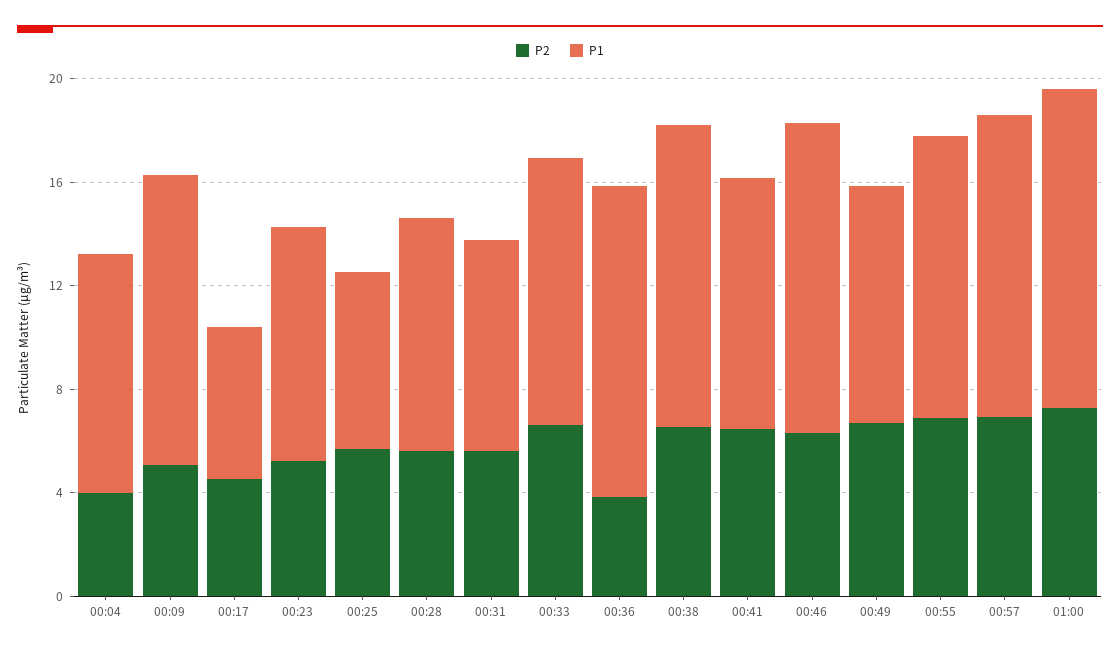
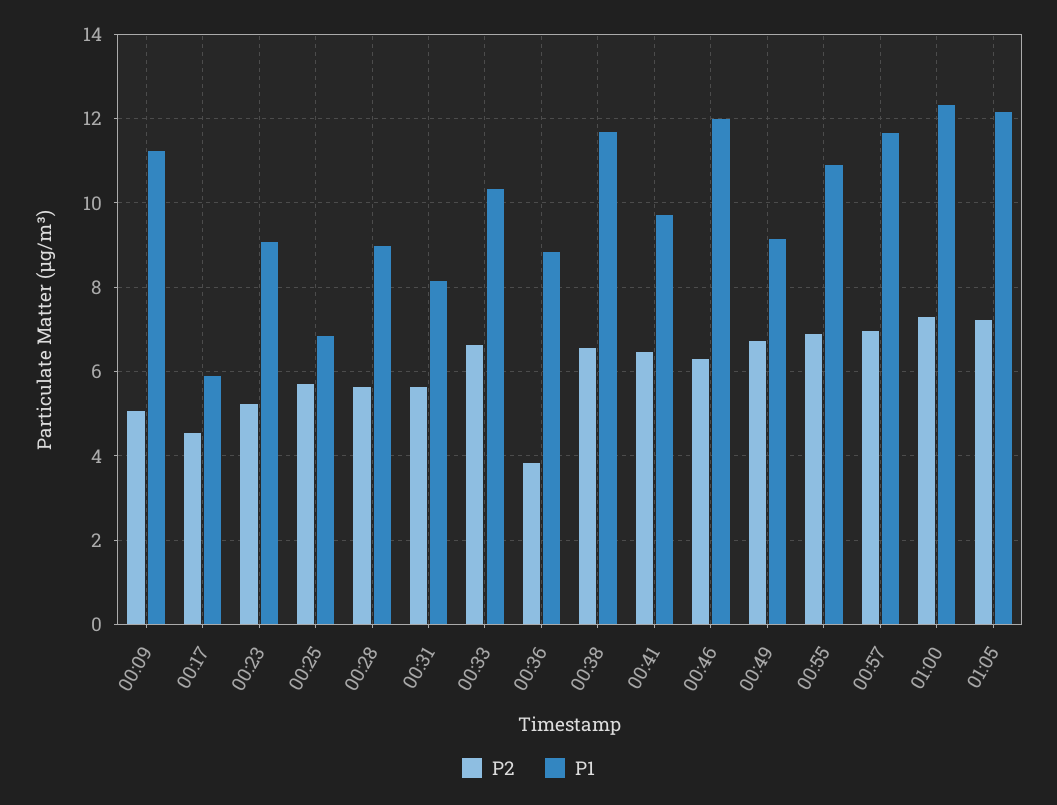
P2, 00:04: 4 -> none
P1, 00:04: 9 -> none
P1, 00:36: 12 -> 8.8
P2, 01:05: none -> 7.2
P1, 01:05: none -> 12.2

